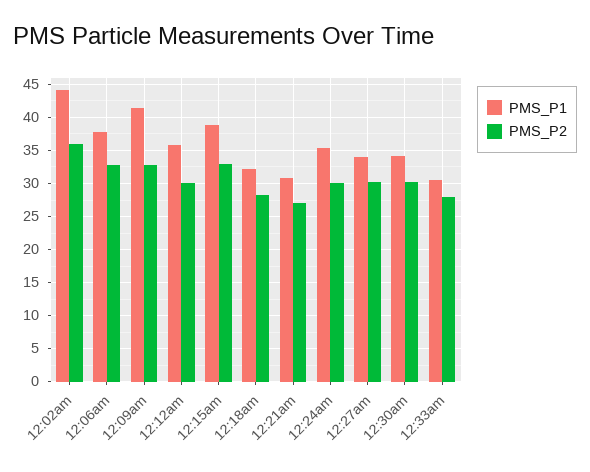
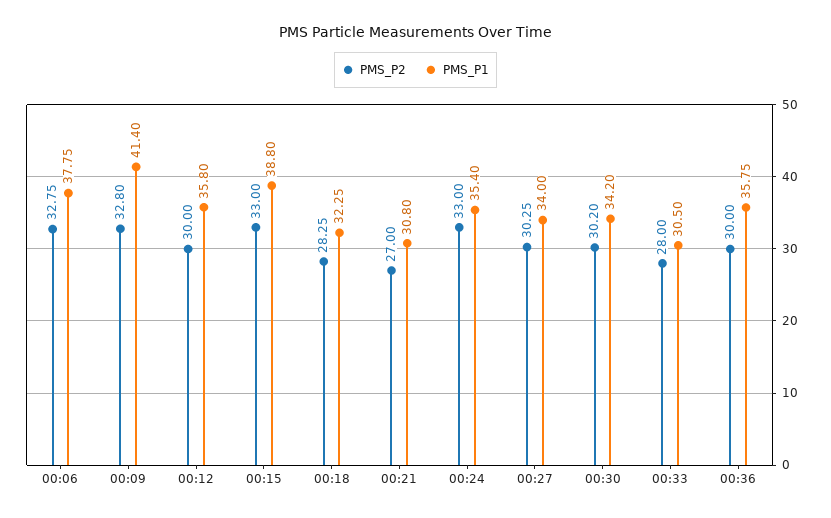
PMS_P1, 12:02am: 44 -> none
PMS_P2, 12:02am: 36 -> none
PMS_P2, 12:24am: 30 -> 33
PMS_P2, 00:36: none -> 30
PMS_P1, 00:36: none -> 35.75

